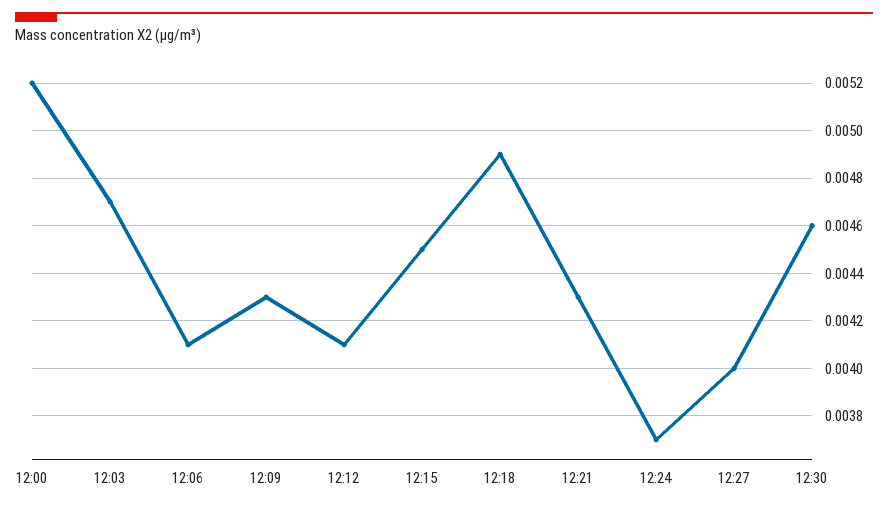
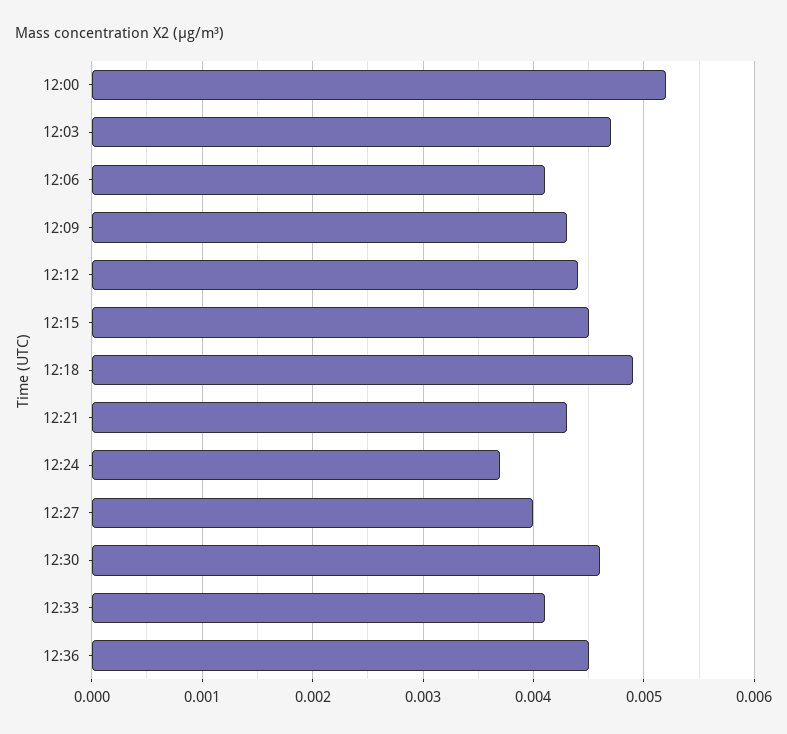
12:12: 0.0041 -> 0.0044
12:33: none -> 0.0041
12:36: none -> 0.0045

